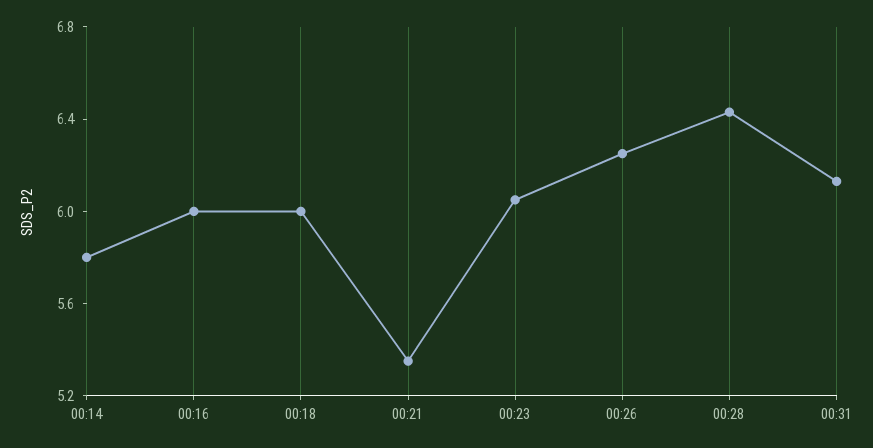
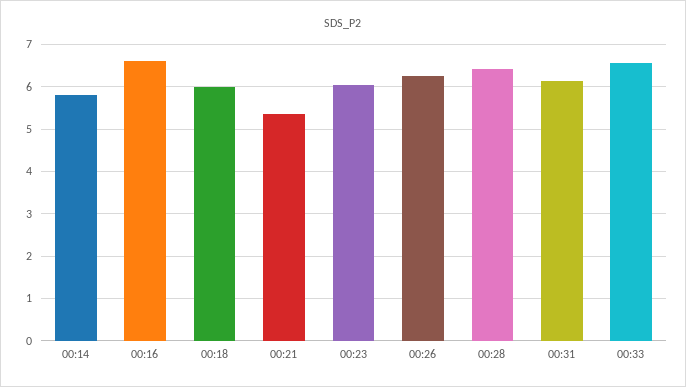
00:16: 6 -> 6.6
00:33: none -> 6.6

